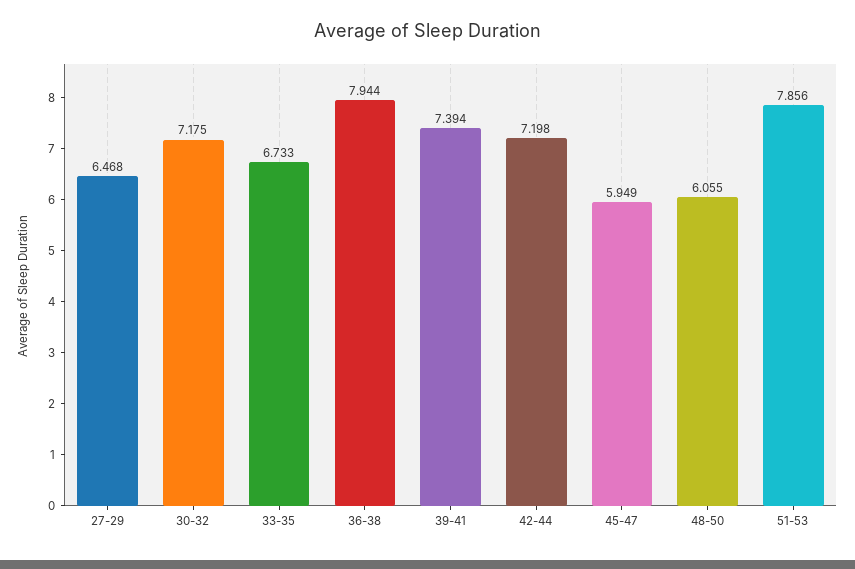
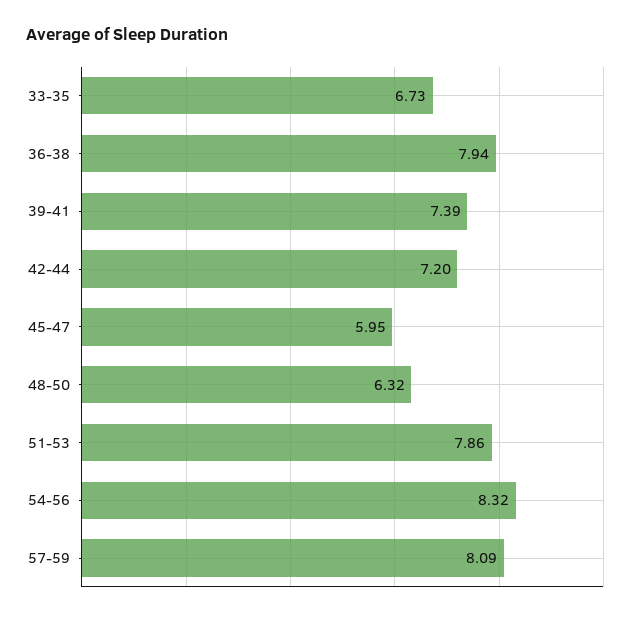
27-29: 6.468 -> none
30-32: 7.175 -> none
48-50: 6.055 -> 6.32
54-56: none -> 8.32
57-59: none -> 8.09

